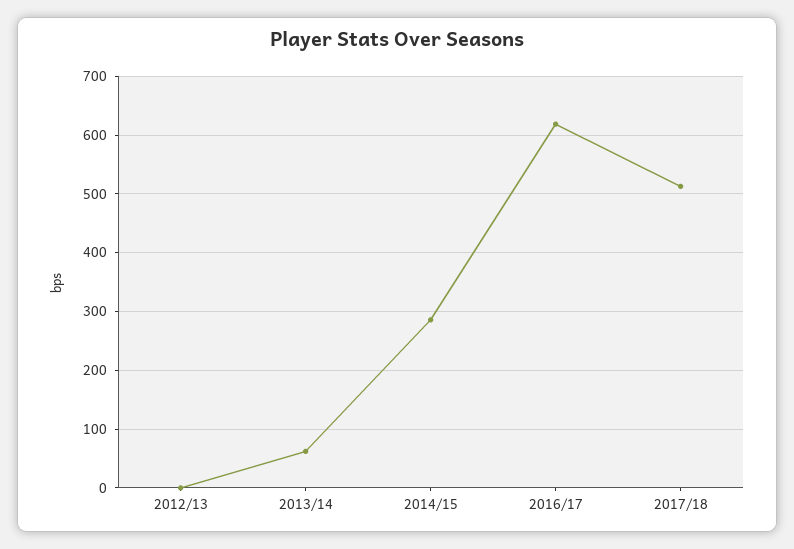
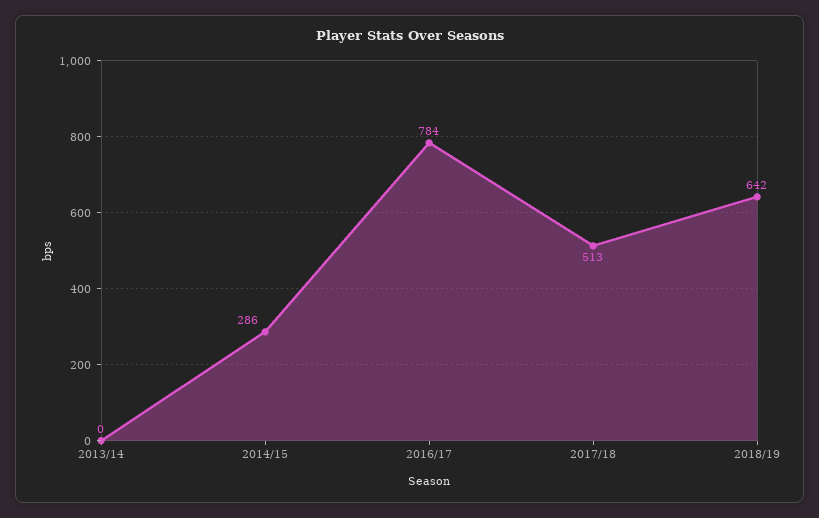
2012/13: 0 -> none
2013/14: 60 -> 0
2016/17: 620 -> 784
2018/19: none -> 642

